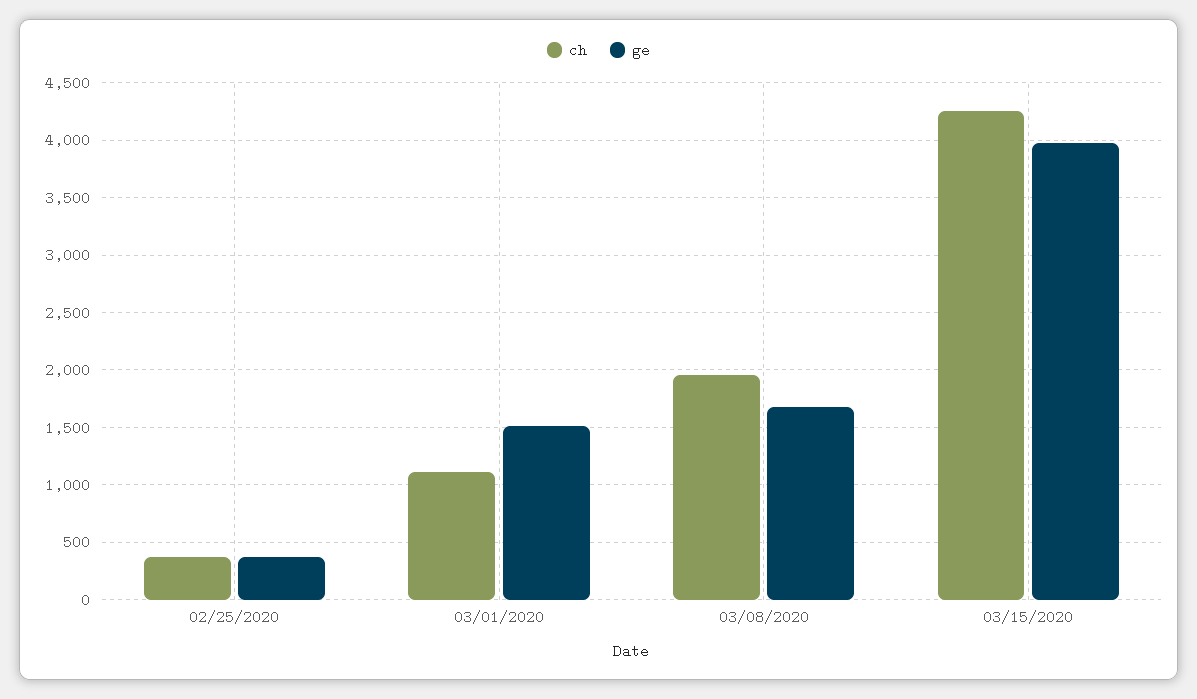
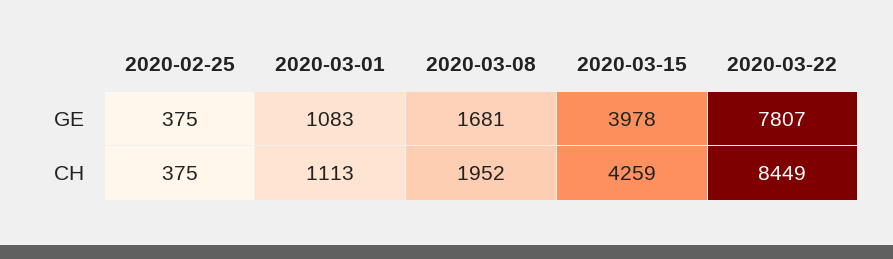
ge, 03/01/2020: 1500 -> 1083
ge, 2020-03-22: none -> 7807
ch, 2020-03-22: none -> 8449

